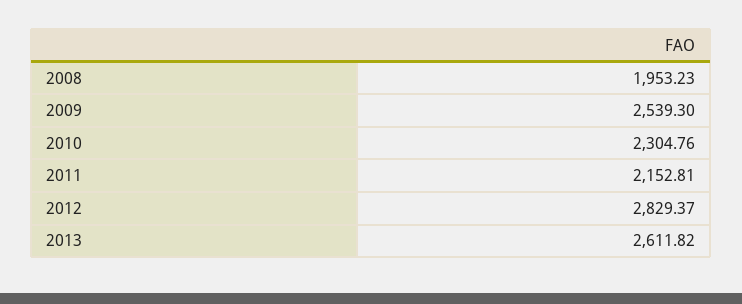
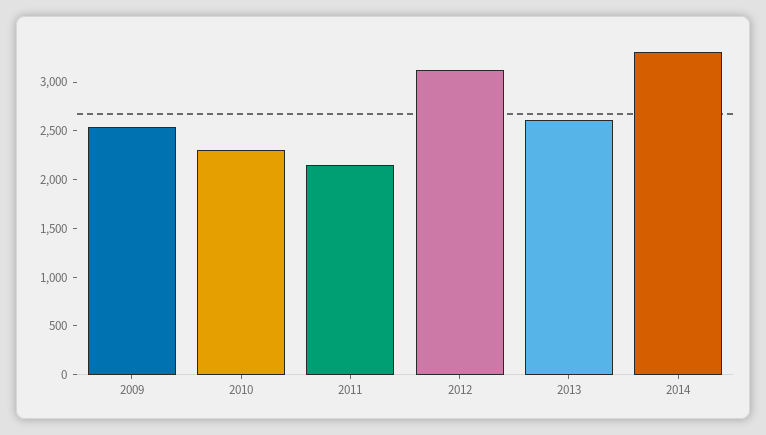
2008: 1953.23 -> none
2012: 2829.37 -> 3100
2014: none -> 3300

